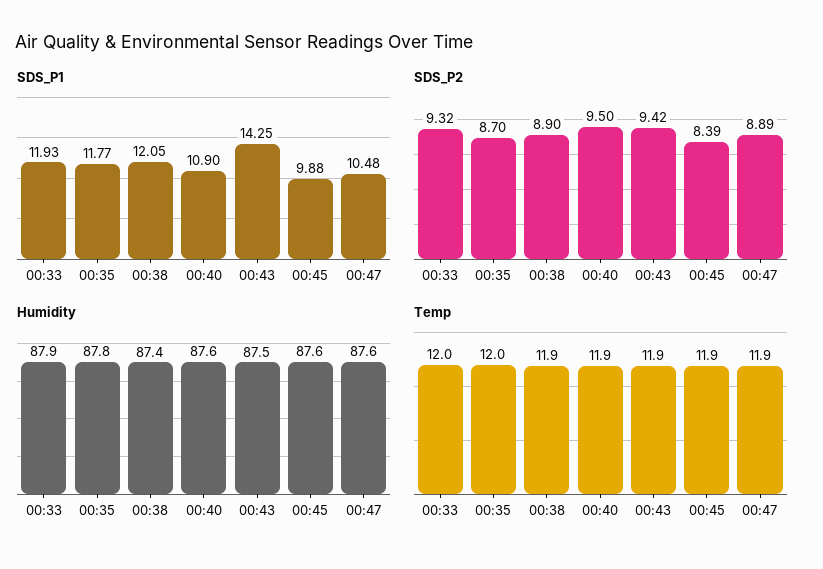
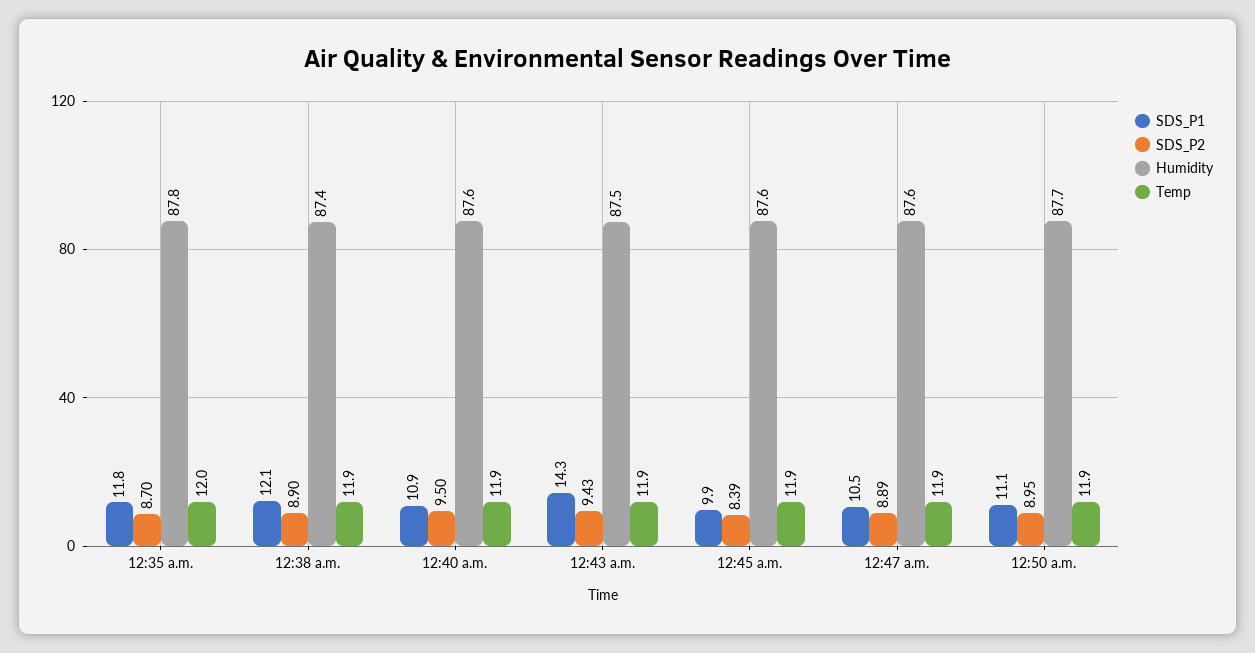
SDS_P1, 00:33: 11.93 -> none
SDS_P2, 00:33: 9.32 -> none
SDS_P2, 00:43: 9.42 -> 9.43
Humidity, 00:33: 87.9 -> none
Temp, 00:33: 12 -> none
SDS_P1, 12:50 a.m.: none -> 11.1
SDS_P2, 12:50 a.m.: none -> 8.95
Humidity, 12:50 a.m.: none -> 87.7
Temp, 12:50 a.m.: none -> 11.9

